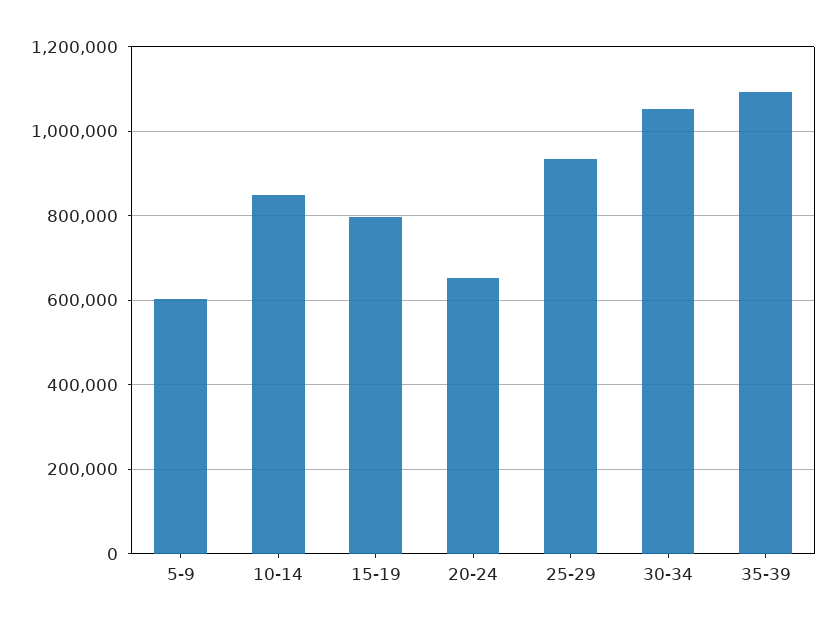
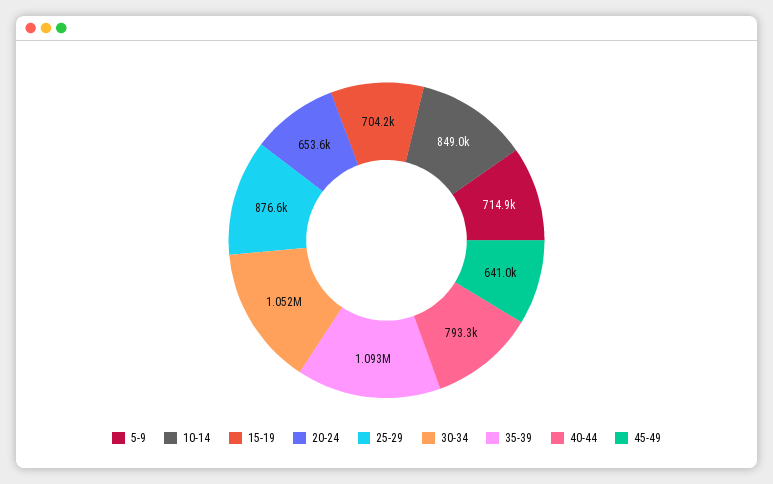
5-9: 600000 -> 714900
15-19: 800000 -> 704200
25-29: 940000 -> 876600
40-44: none -> 793300
45-49: none -> 641000

